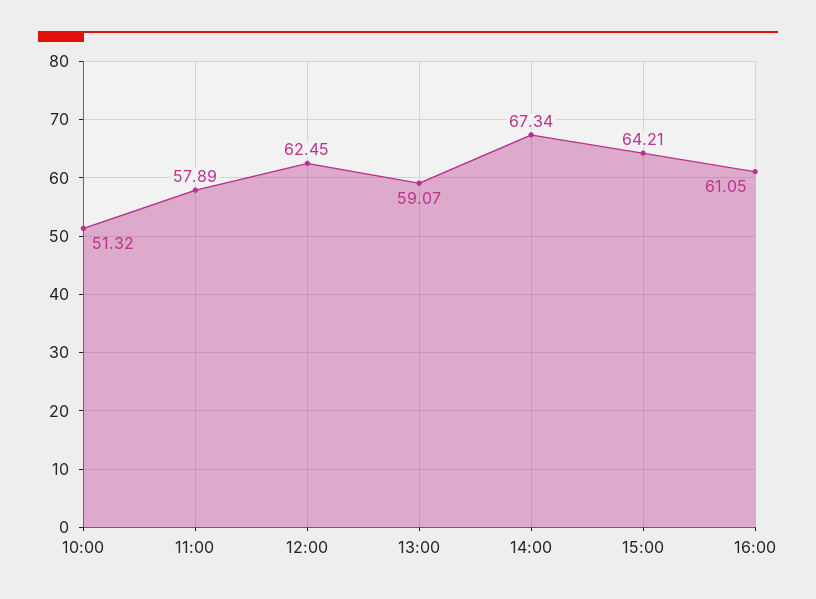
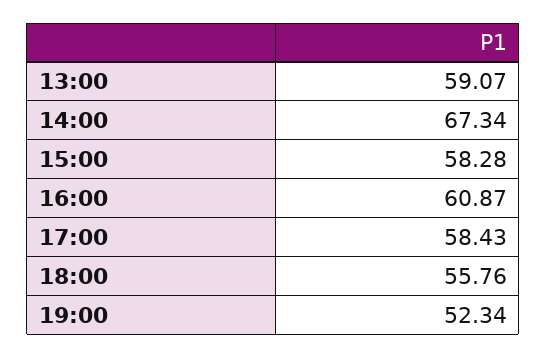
10:00: 51.32 -> none
11:00: 57.89 -> none
12:00: 62.45 -> none
15:00: 64.21 -> 58.28
16:00: 61.05 -> 60.87
17:00: none -> 58.43
18:00: none -> 55.76
19:00: none -> 52.34

